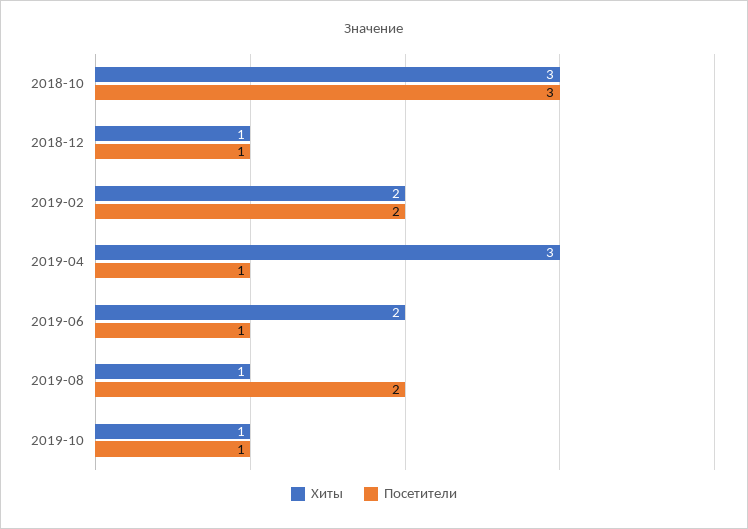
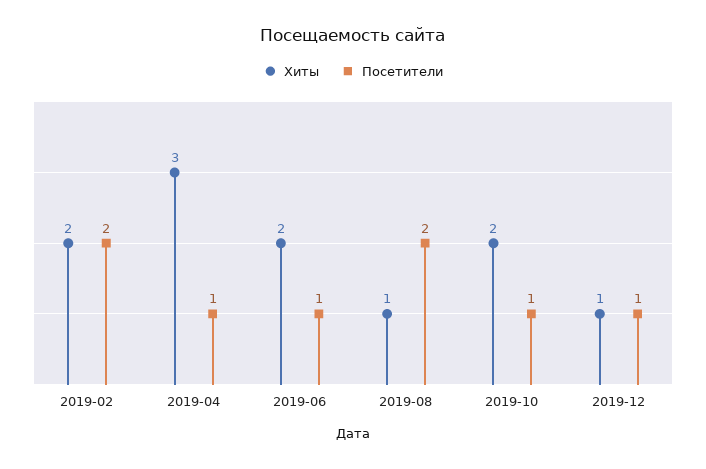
Хиты, 2018-10: 3 -> none
Посетители, 2018-10: 3 -> none
Хиты, 2018-12: 1 -> none
Посетители, 2018-12: 1 -> none
Хиты, 2019-10: 1 -> 2
Хиты, 2019-12: none -> 1
Посетители, 2019-12: none -> 1

